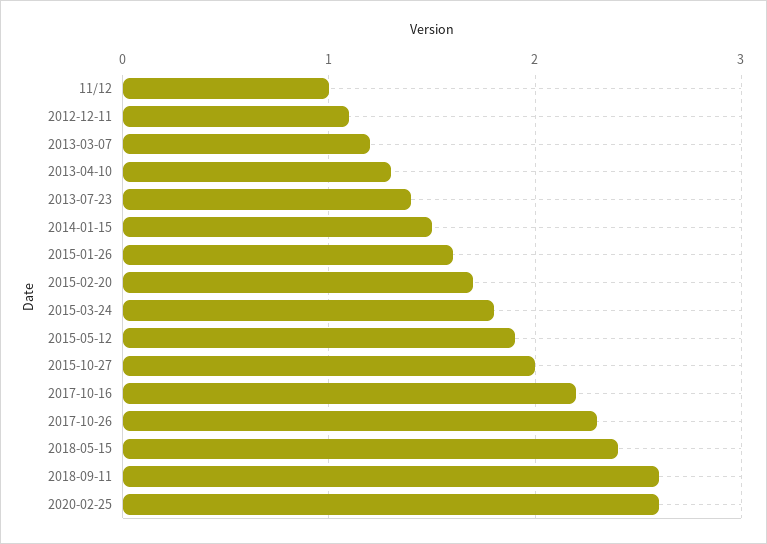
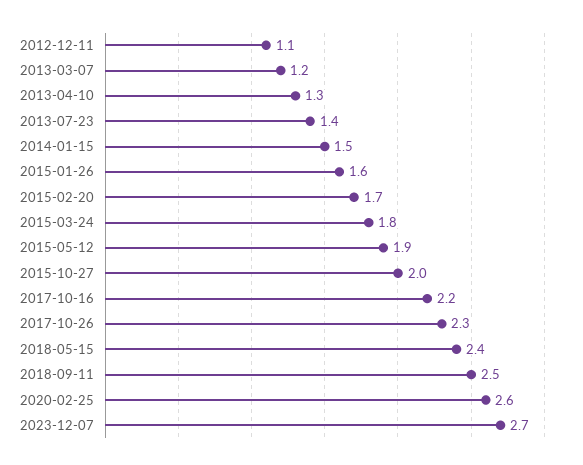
11/12: 1 -> none
2018-09-11: 2.6 -> 2.5
2023-12-07: none -> 2.7

